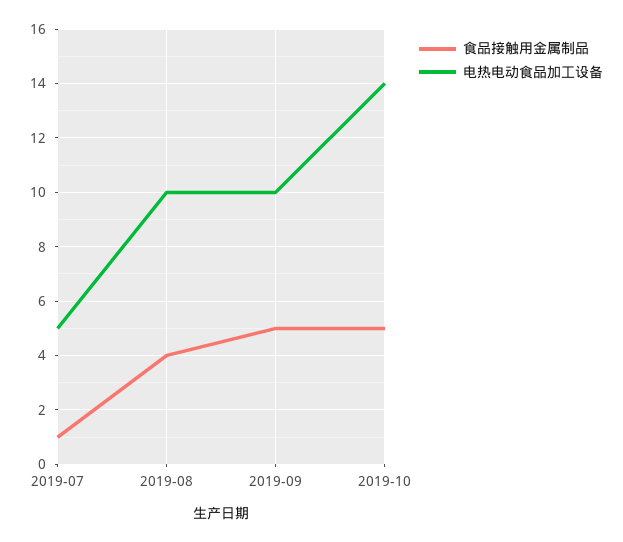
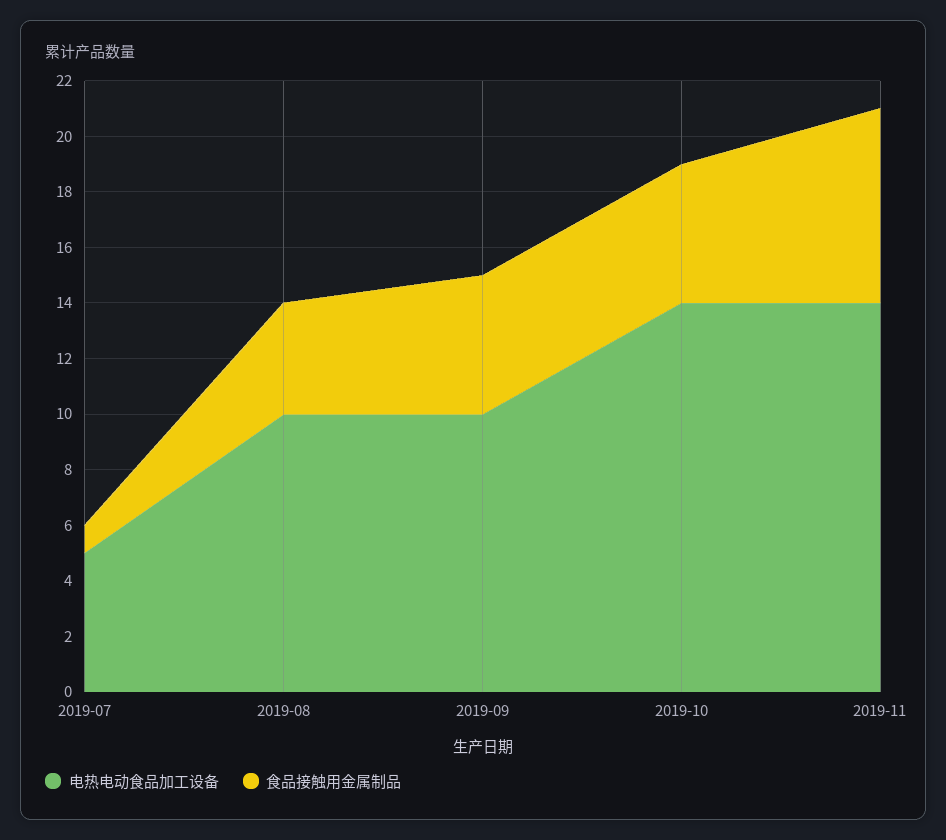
电热电动食品加工设备, 2019-11: none -> 14
食品接触用金属制品, 2019-11: none -> 7

